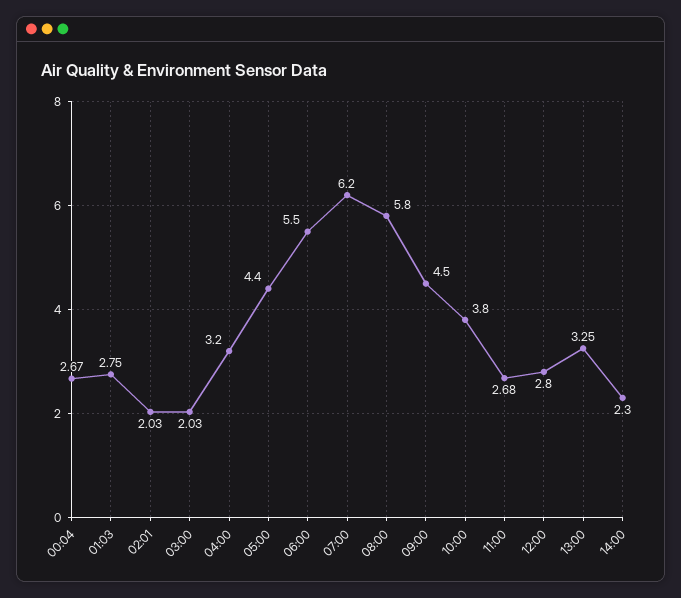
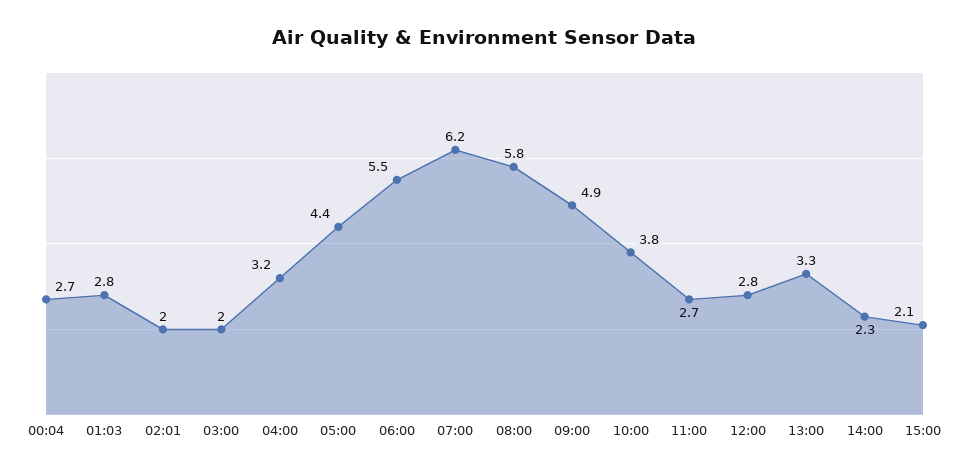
09:00: 4.5 -> 4.9
15:00: none -> 2.1

